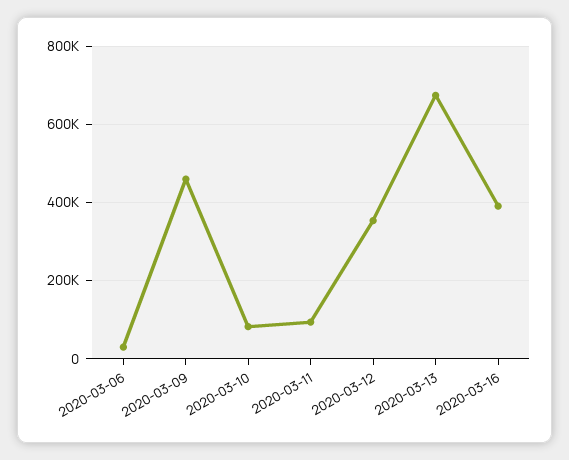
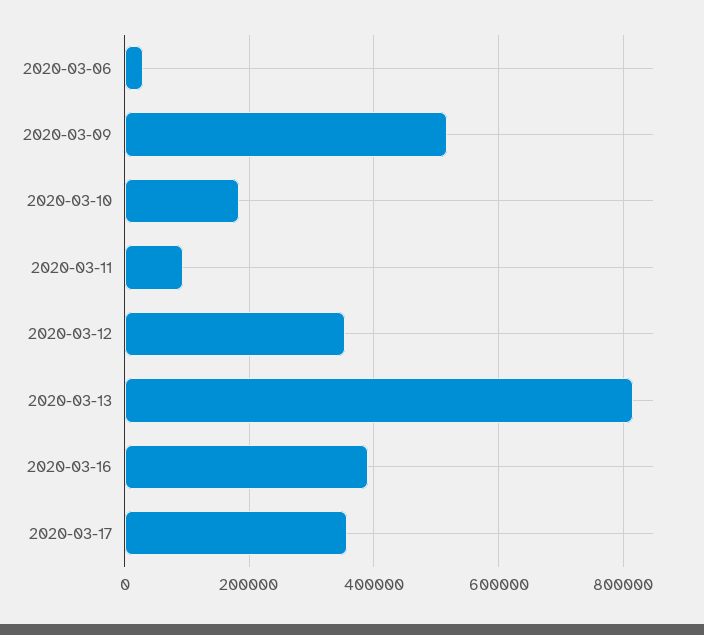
2020-03-09: 460000 -> 520000
2020-03-10: 80000 -> 180000
2020-03-13: 680000 -> 820000
2020-03-17: none -> 360000

